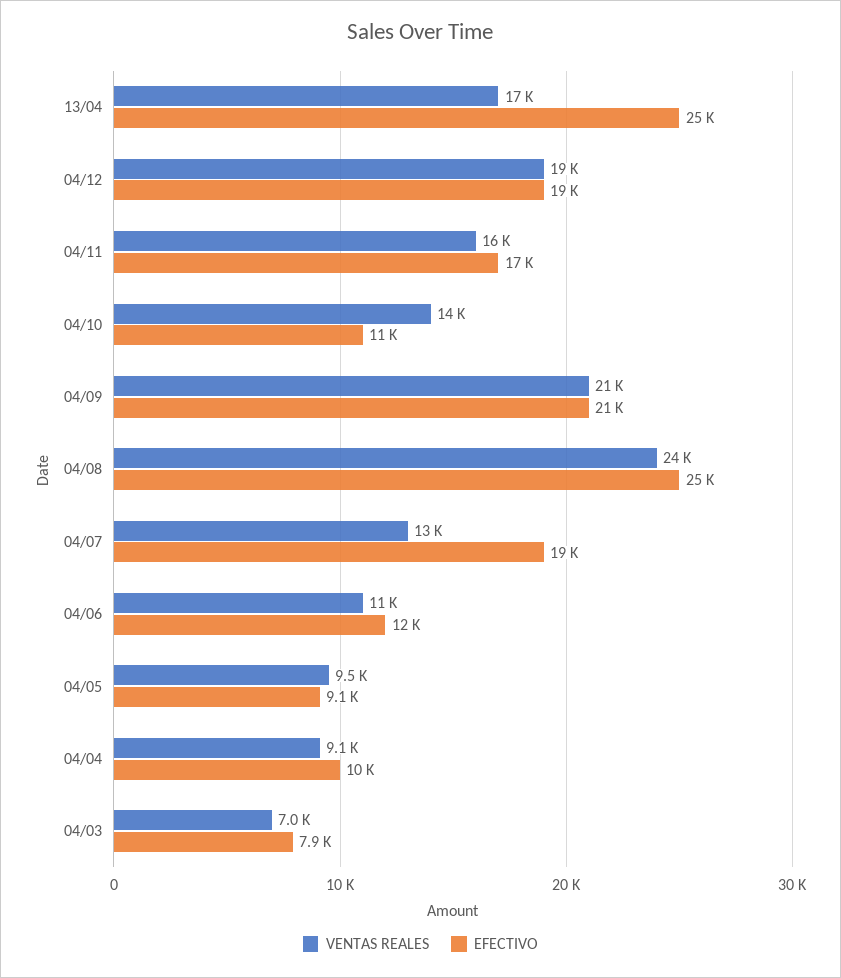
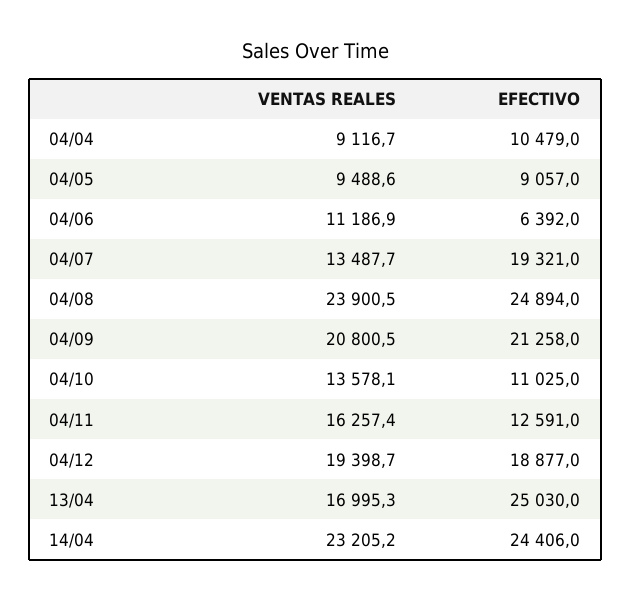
EFECTIVO, 04/11: 17000 -> 12591
EFECTIVO, 04/06: 12000 -> 6392
VENTAS REALES, 04/03: 7000 -> none
EFECTIVO, 04/03: 7900 -> none
VENTAS REALES, 14/04: none -> 23205.2
EFECTIVO, 14/04: none -> 24406

